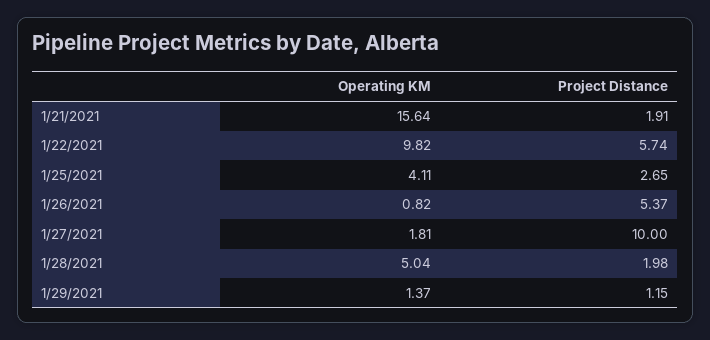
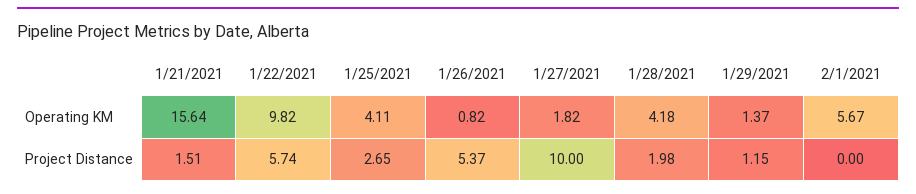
Project Distance, 1/21/2021: 1.91 -> 1.51
Operating KM, 1/27/2021: 1.81 -> 1.82
Operating KM, 1/28/2021: 5.04 -> 4.18
Operating KM, 2/1/2021: none -> 5.67
Project Distance, 2/1/2021: none -> 0

